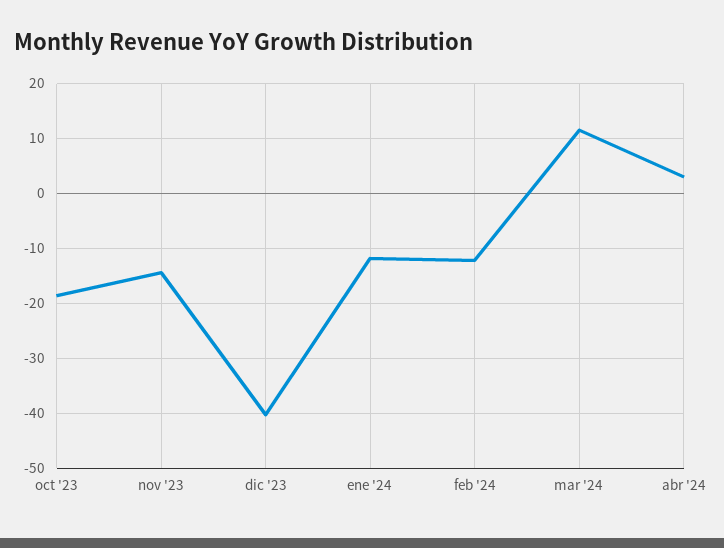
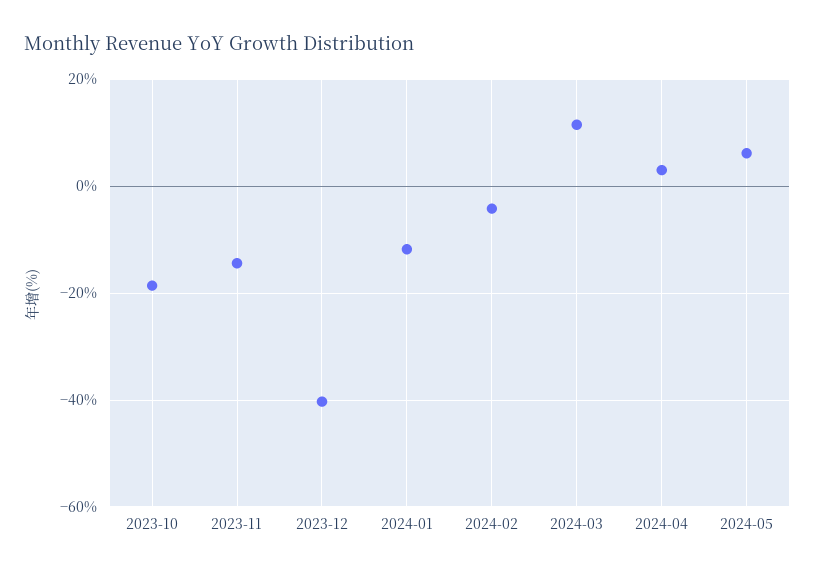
feb '24: -12 -> -4
2024-05: none -> 6

